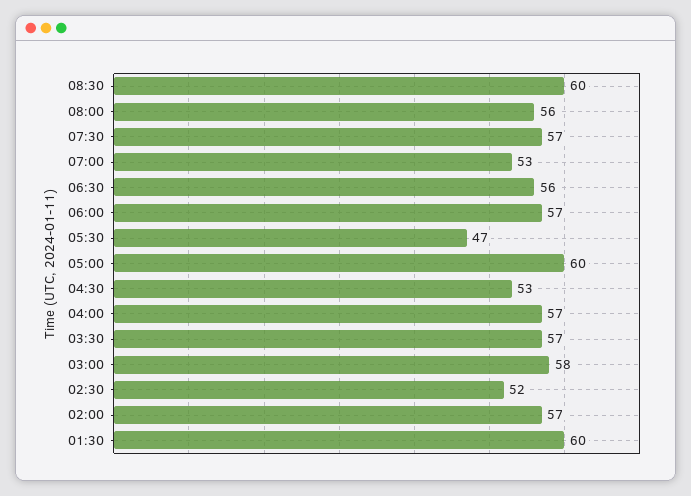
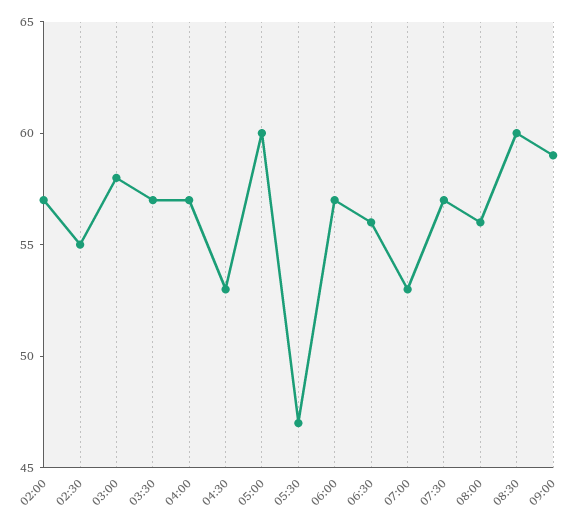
02:30: 52 -> 55
01:30: 60 -> none
09:00: none -> 59

